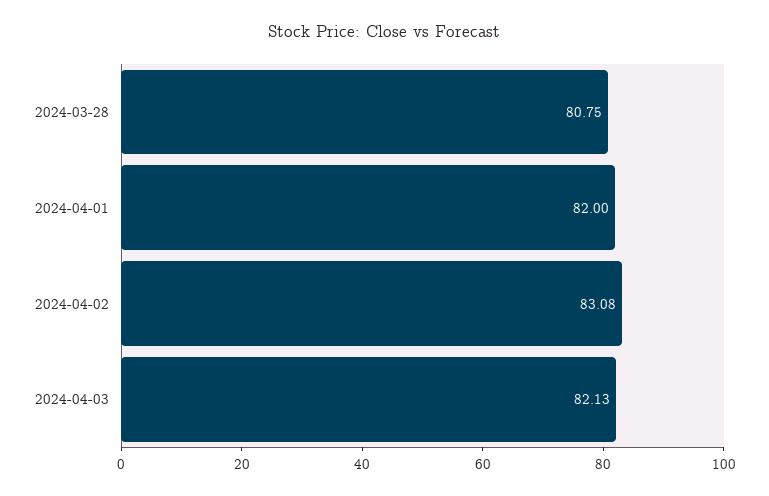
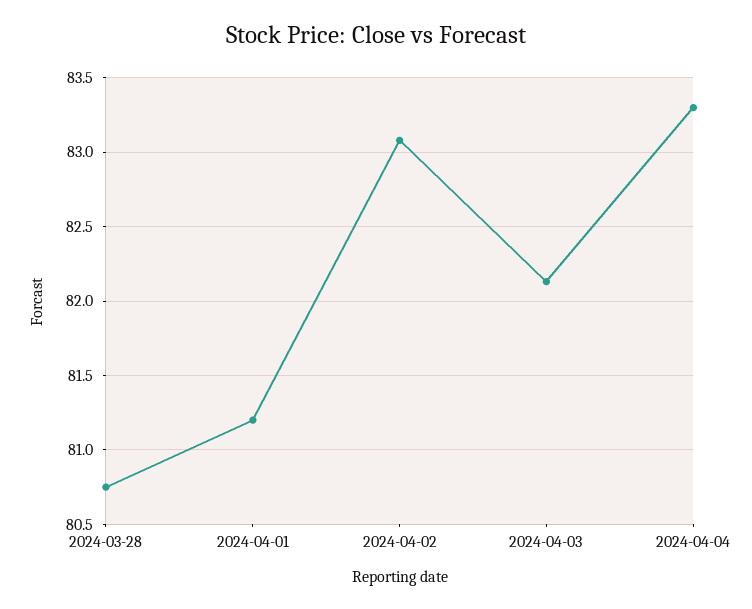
2024-04-01: 82 -> 81.2
2024-04-04: none -> 83.3

